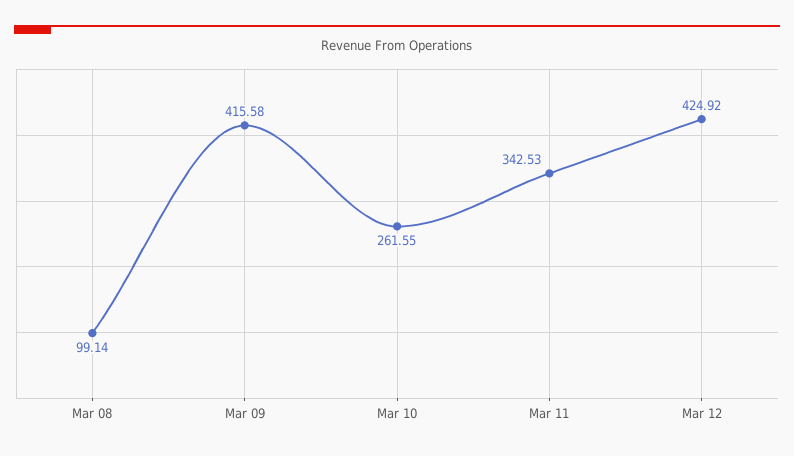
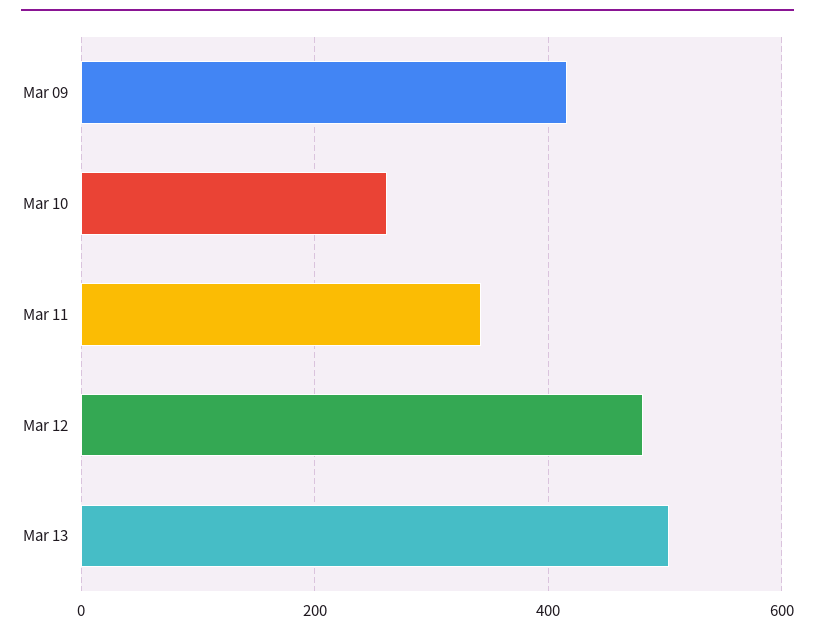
Mar 08: 99.14 -> none
Mar 12: 424.92 -> 480
Mar 13: none -> 500

